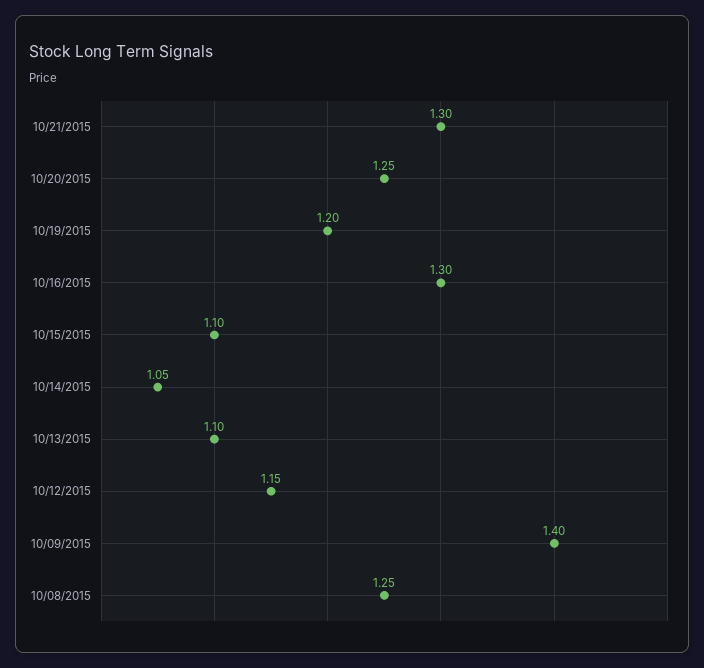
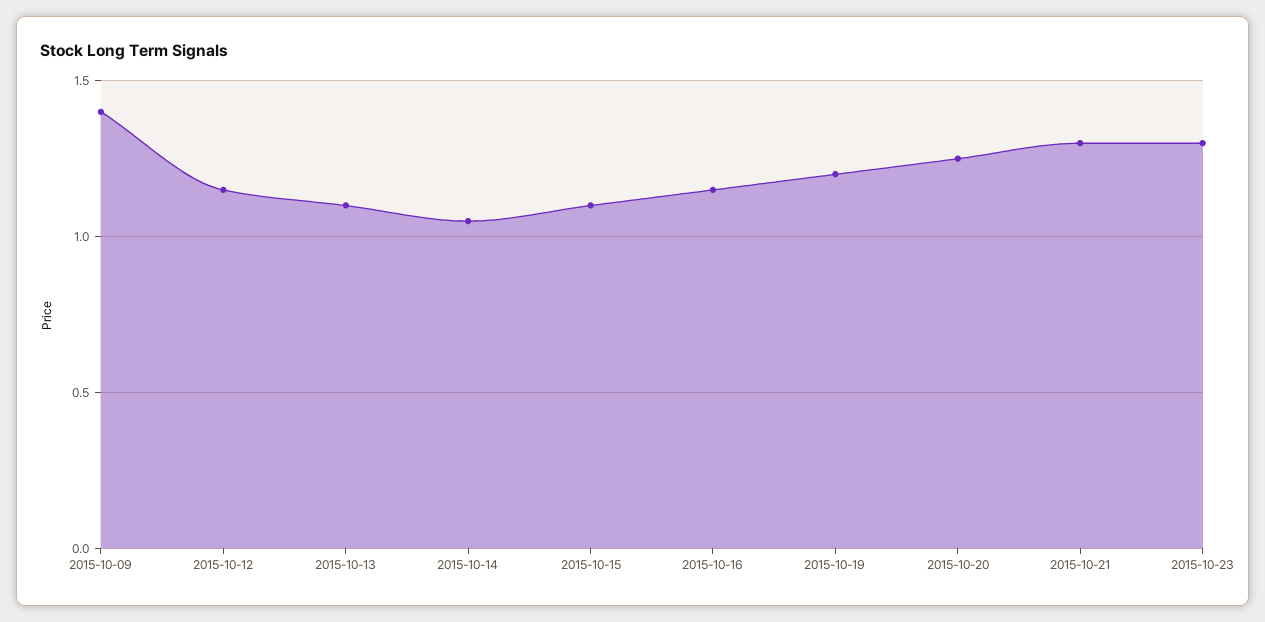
10/16/2015: 1.3 -> 1.15
10/08/2015: 1.25 -> none
2015-10-23: none -> 1.3

